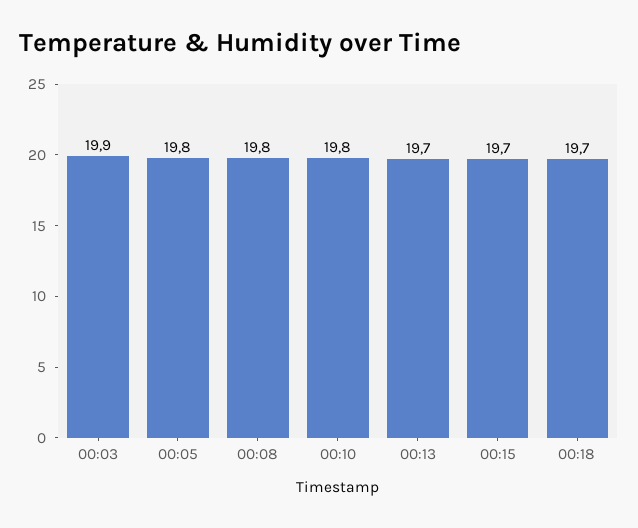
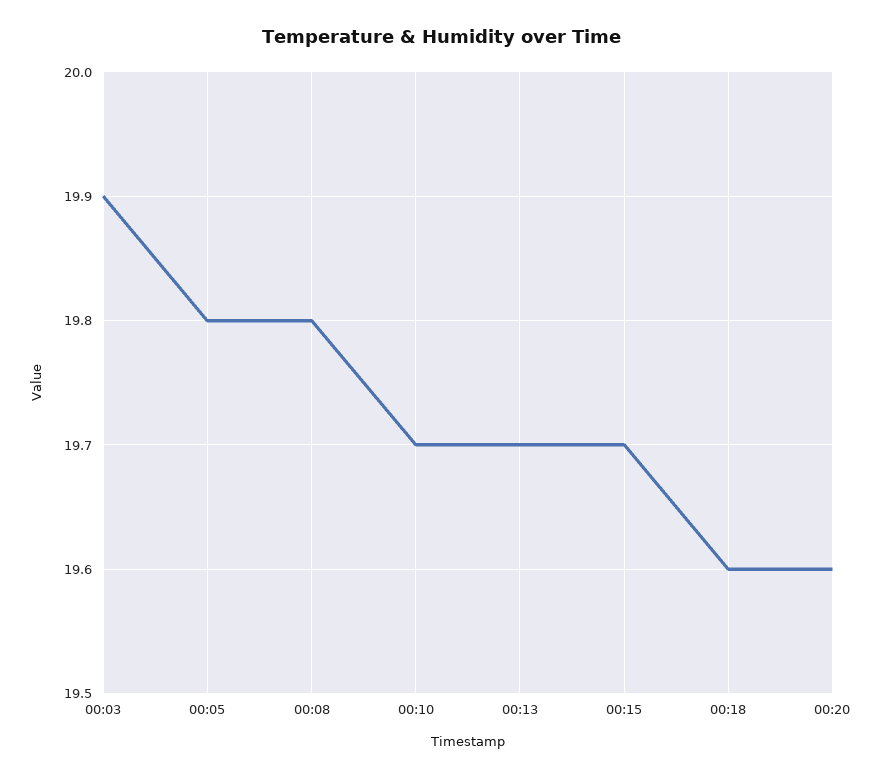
00:10: 19.8 -> 19.7
00:18: 19.7 -> 19.6
00:20: none -> 19.6

